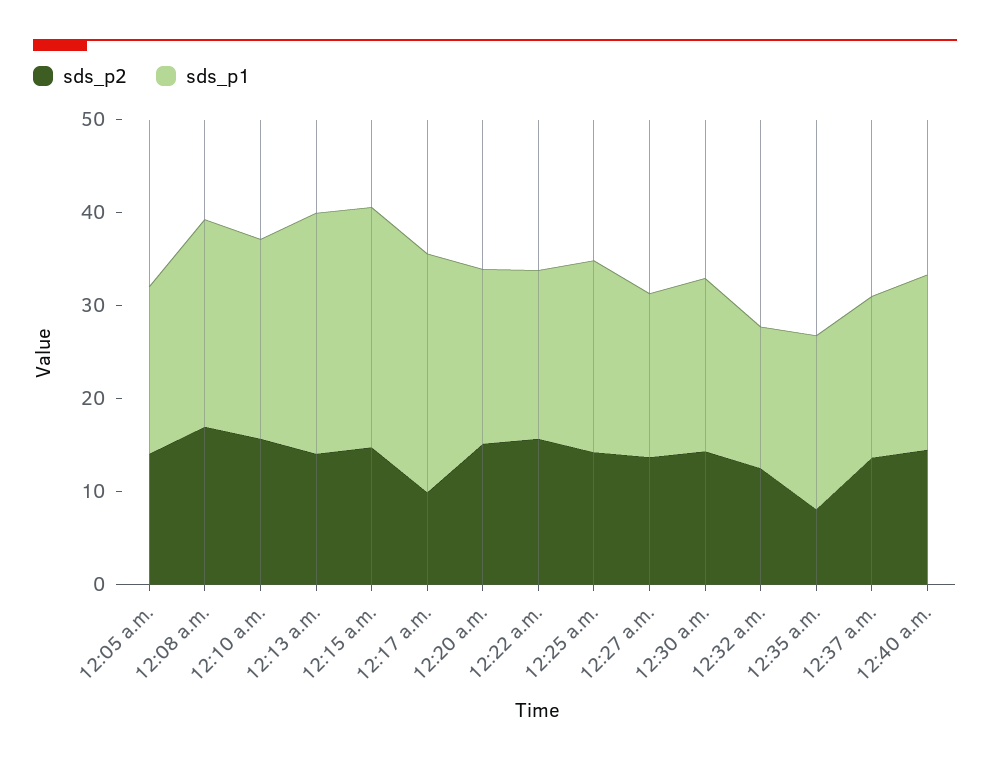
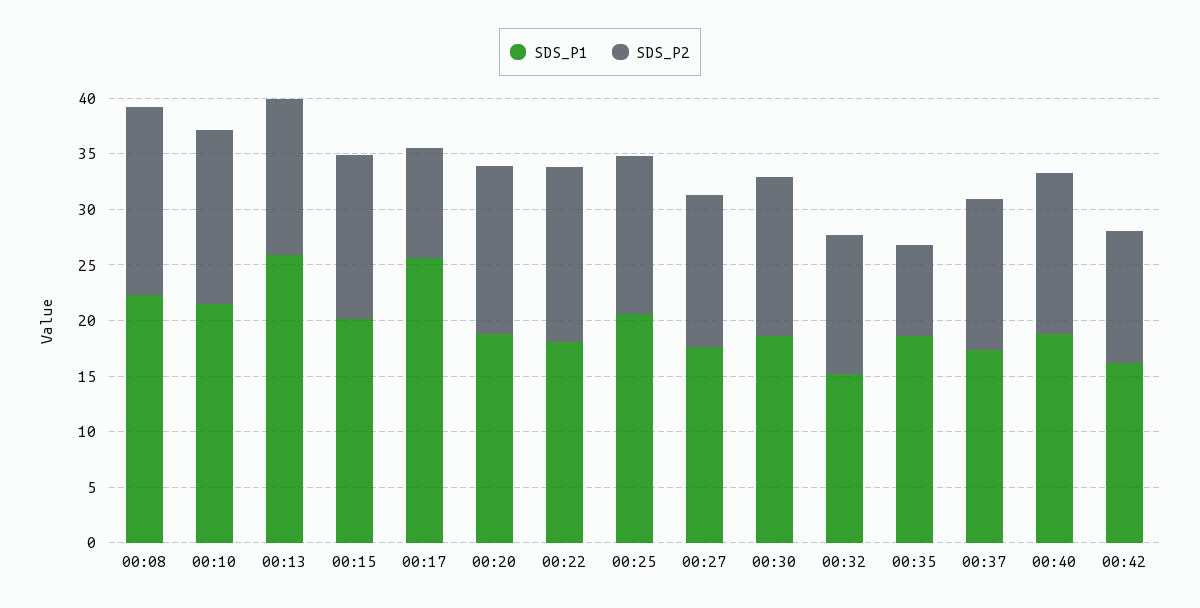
sds_p2, 12:05 a.m.: 14 -> none
sds_p1, 12:05 a.m.: 18 -> none
sds_p1, 12:15 a.m.: 26 -> 20
sds_p1, 00:42: none -> 16
sds_p2, 00:42: none -> 12

